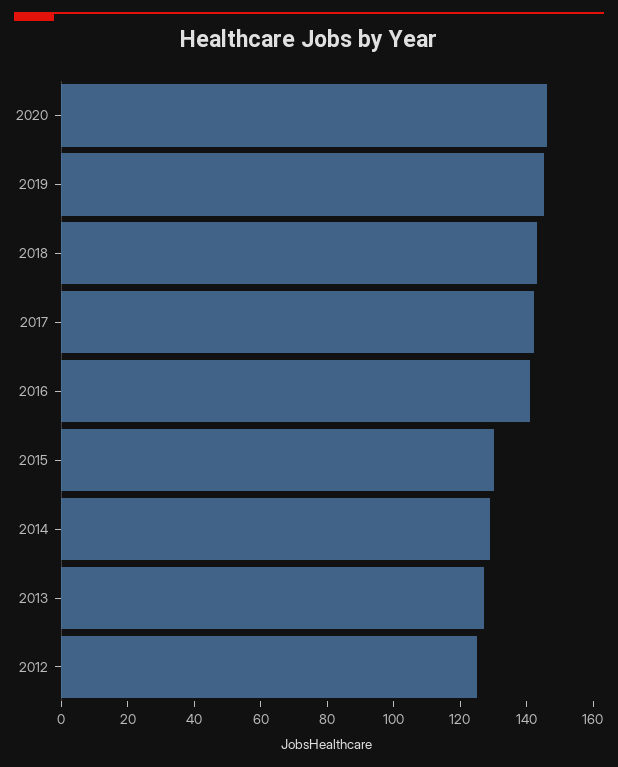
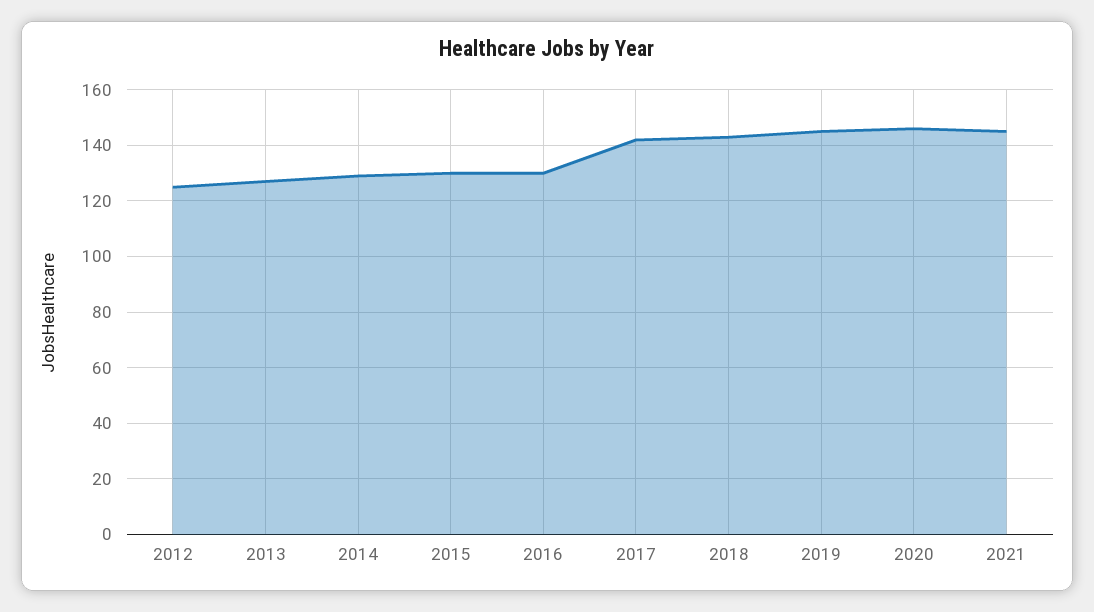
2016: 140 -> 130
2021: none -> 145

